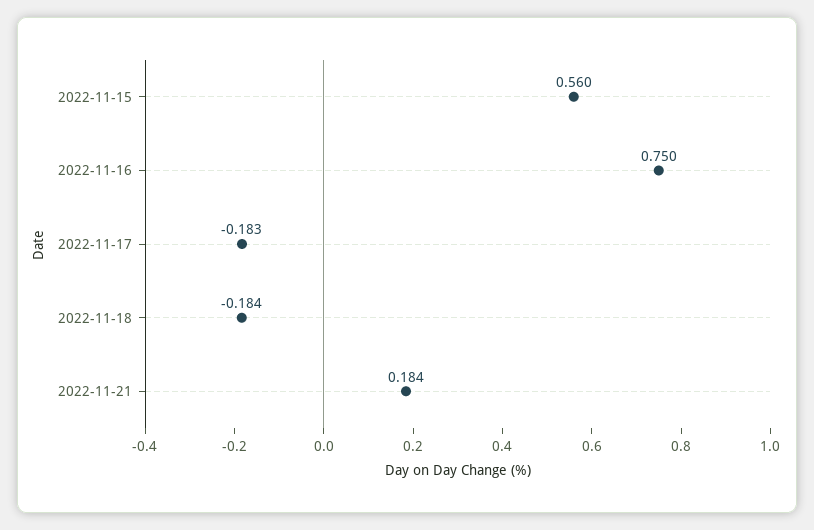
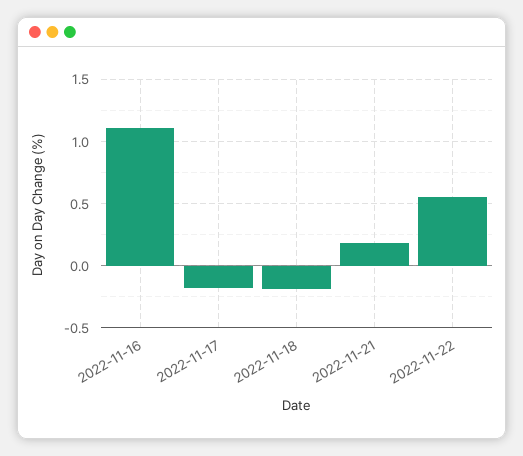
2022-11-15: 0.56 -> none
2022-11-16: 0.75 -> 1.1
2022-11-22: none -> 0.55

